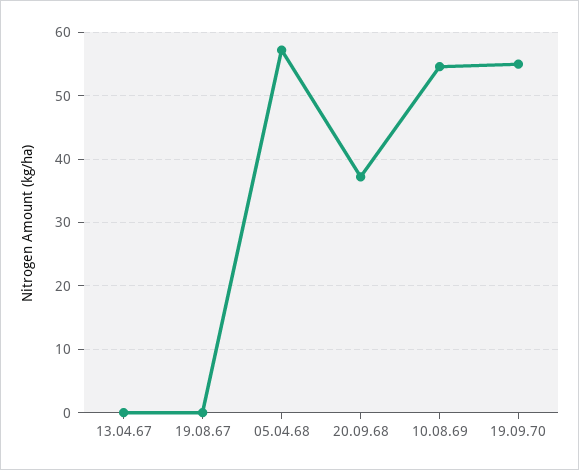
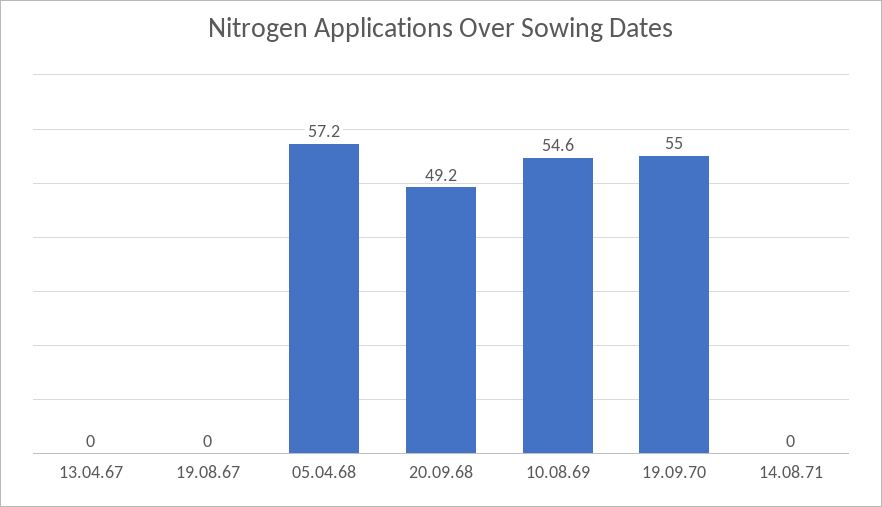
20.09.68: 37 -> 49.2
14.08.71: none -> 0

